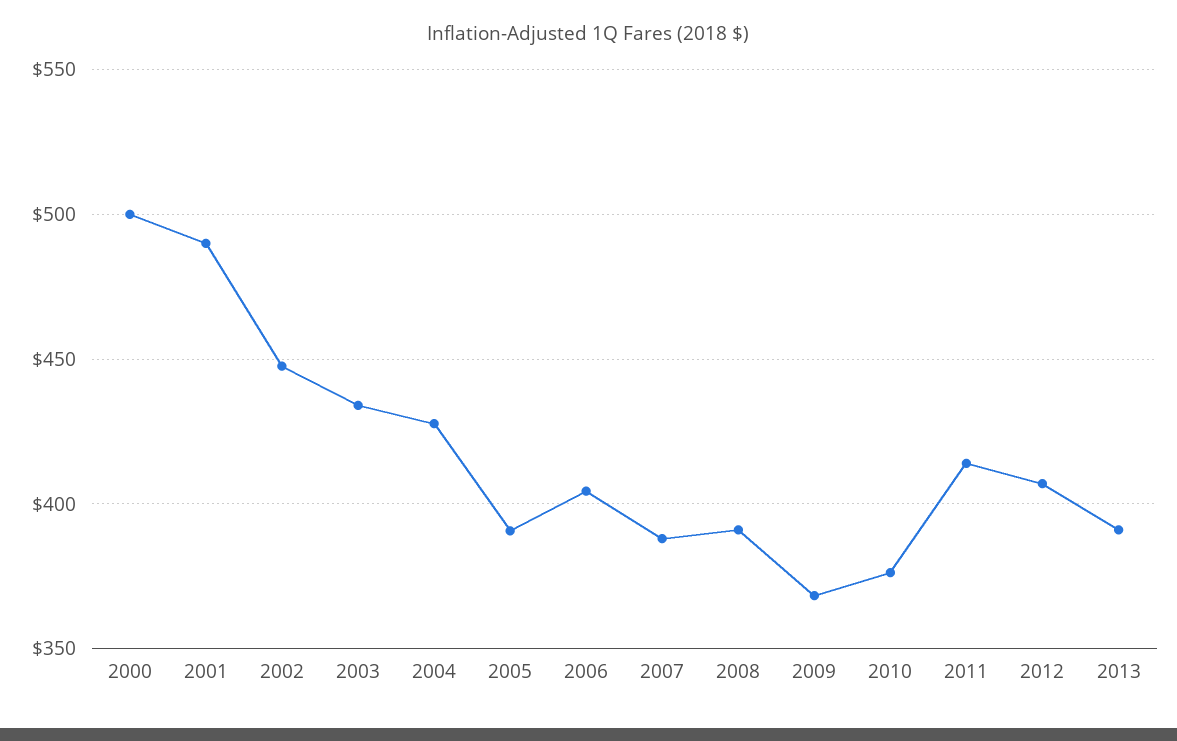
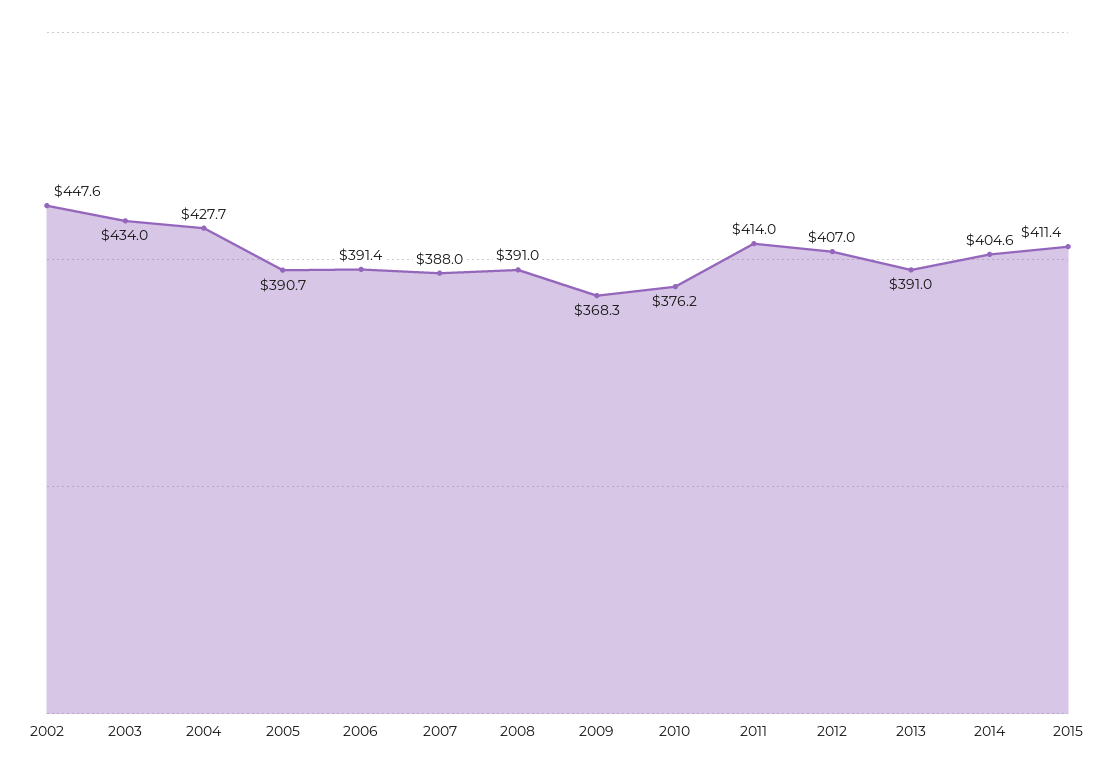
2000: 500 -> none
2001: 490 -> none
2006: 405 -> 391.4
2014: none -> 404.6
2015: none -> 411.4

